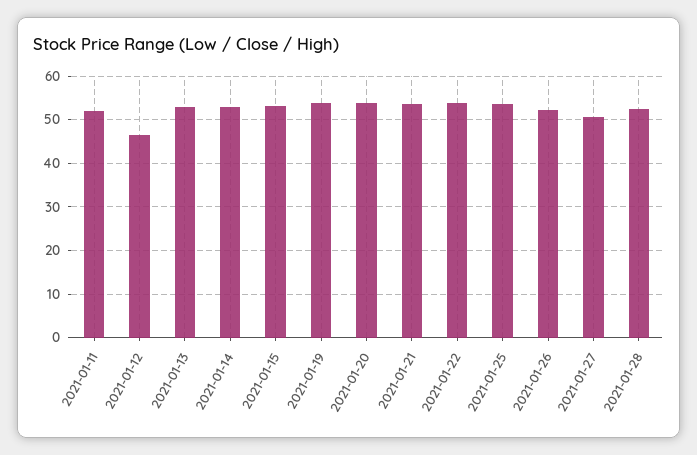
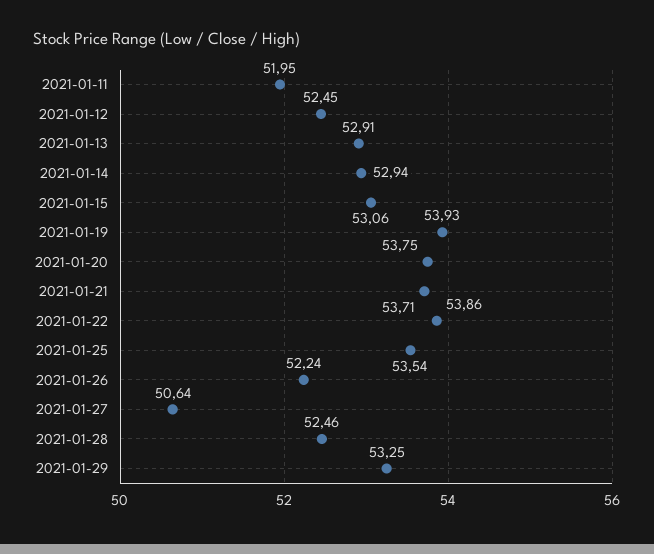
2021-01-12: 46 -> 52.45
2021-01-29: none -> 53.25

